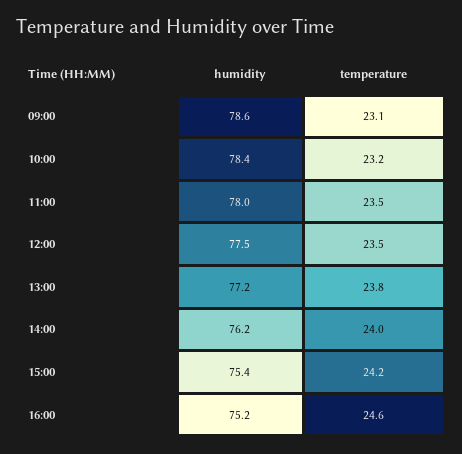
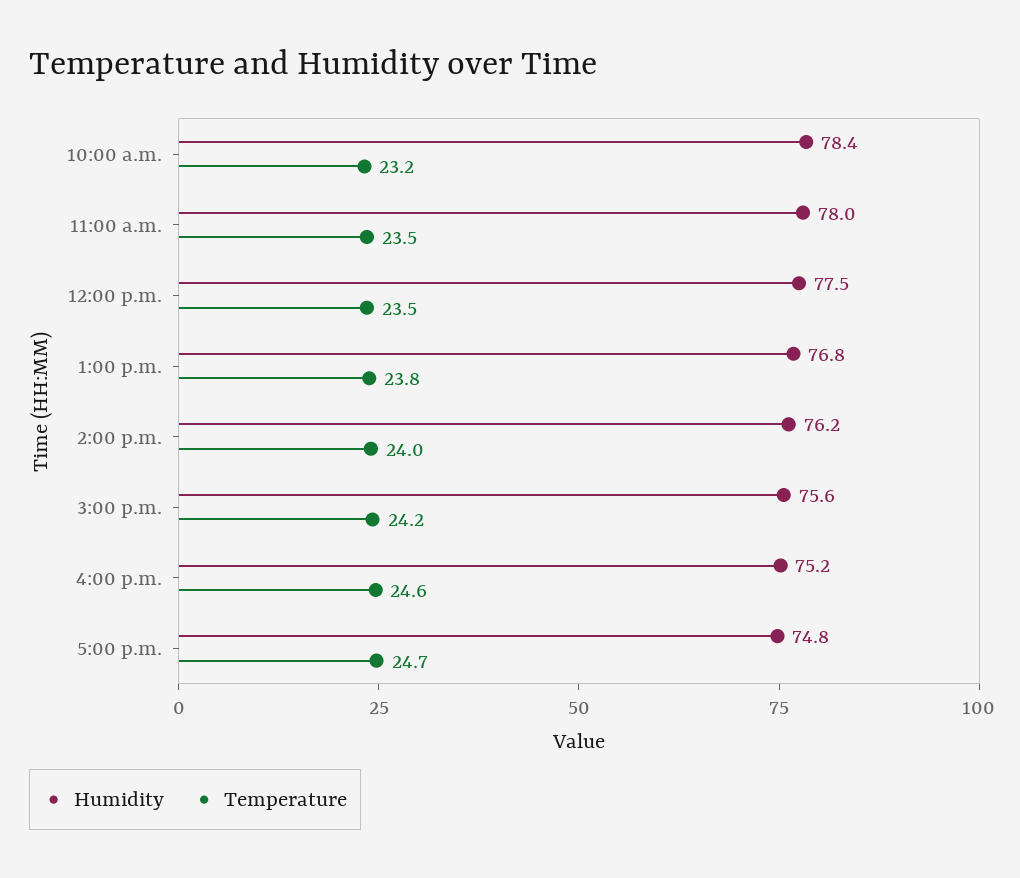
humidity, 09:00: 78.6 -> none
temperature, 09:00: 23.1 -> none
humidity, 13:00: 77.2 -> 76.8
humidity, 15:00: 75.4 -> 75.6
humidity, 5:00 p.m.: none -> 74.8
temperature, 5:00 p.m.: none -> 24.7

